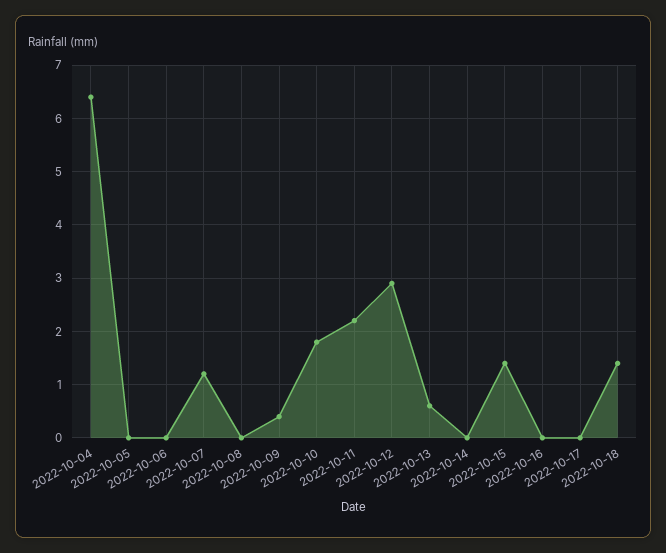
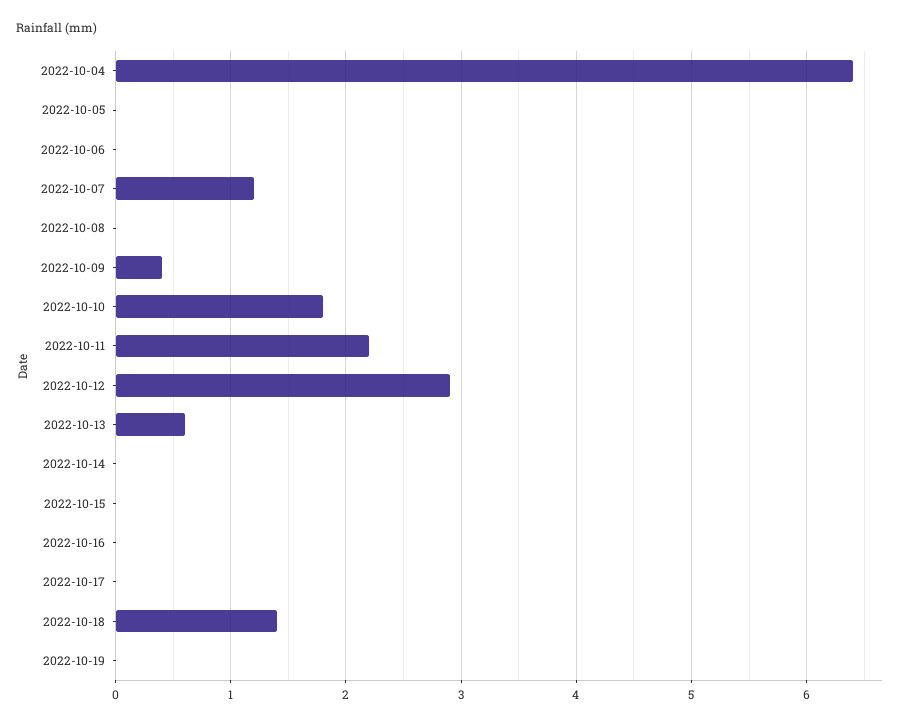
2022-10-15: 1.5 -> 0
2022-10-19: none -> 0

